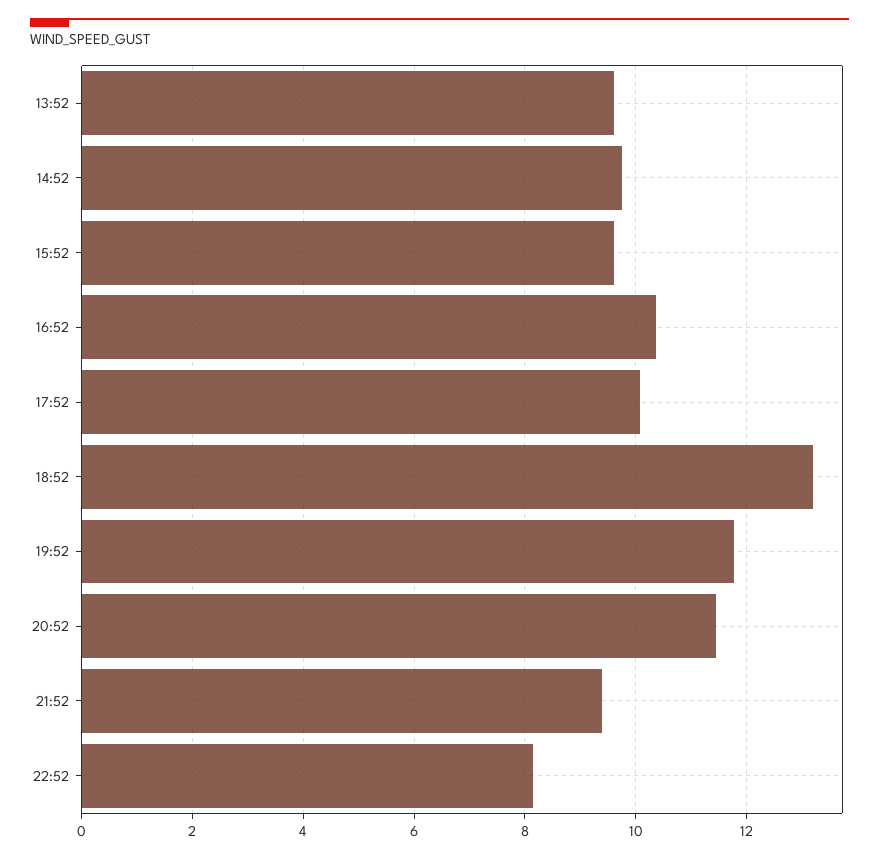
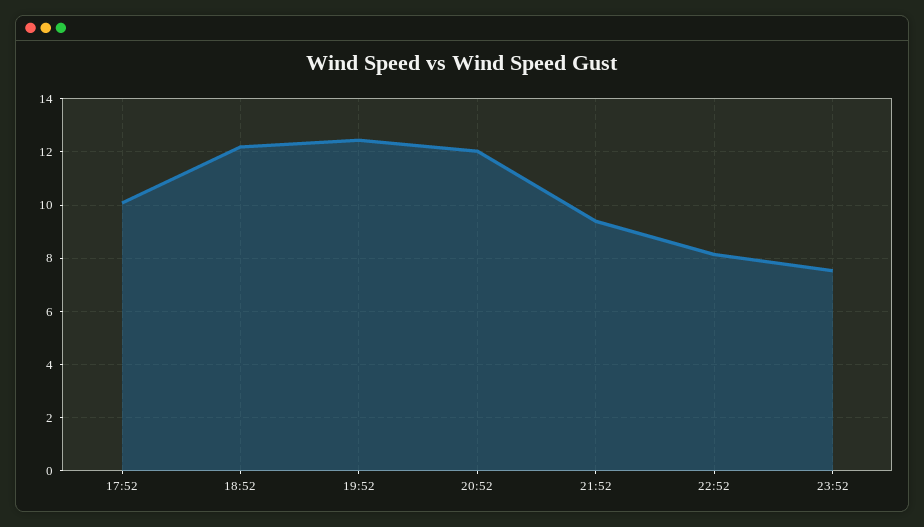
13:52: 9.6 -> none
14:52: 9.8 -> none
15:52: 9.6 -> none
16:52: 10.4 -> none
18:52: 13.2 -> 12.25
19:52: 11.8 -> 12.5
20:52: 11.4 -> 12
23:52: none -> 7.5

